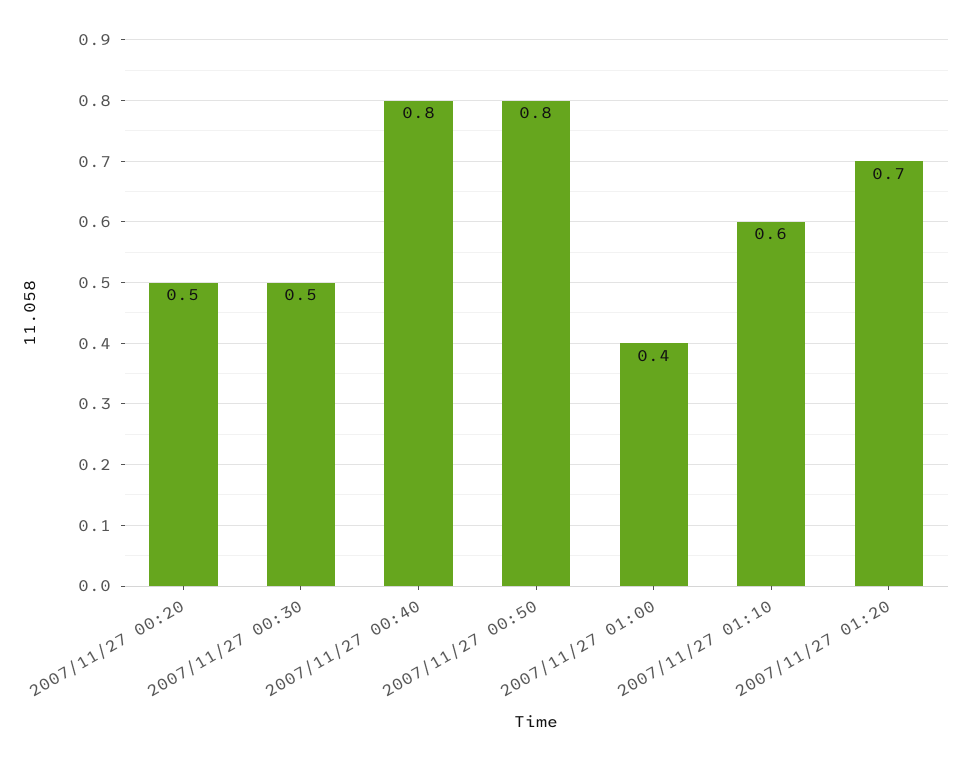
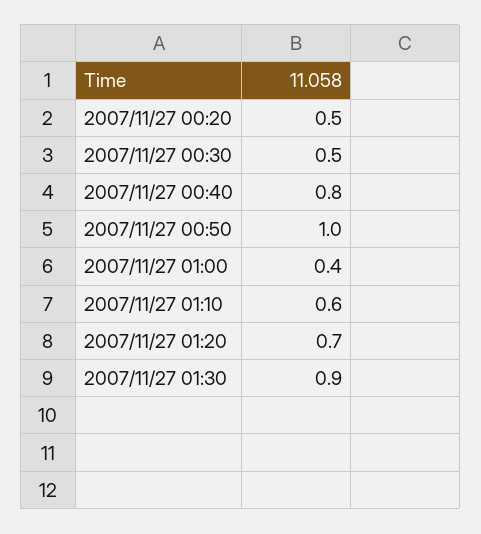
2007/11/27 00:50: 0.8 -> 1
2007/11/27 01:30: none -> 0.9

